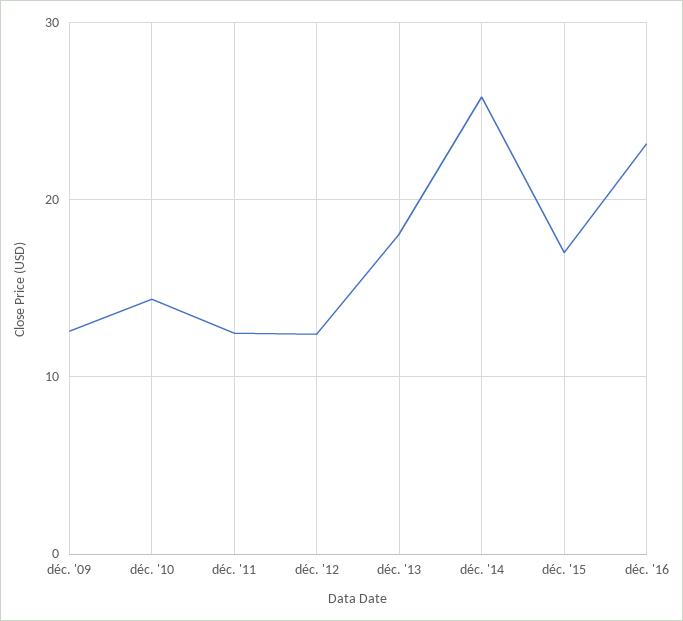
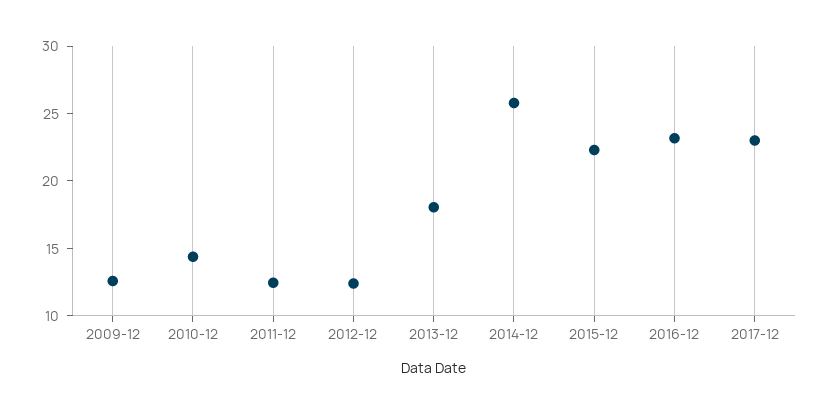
déc. '15: 17 -> 22
2017-12: none -> 23

